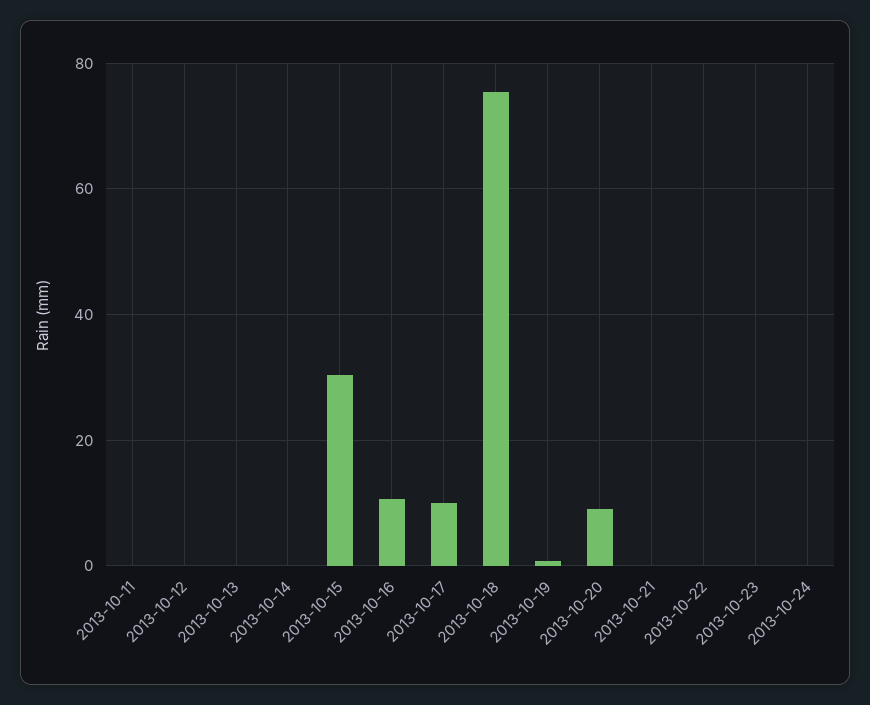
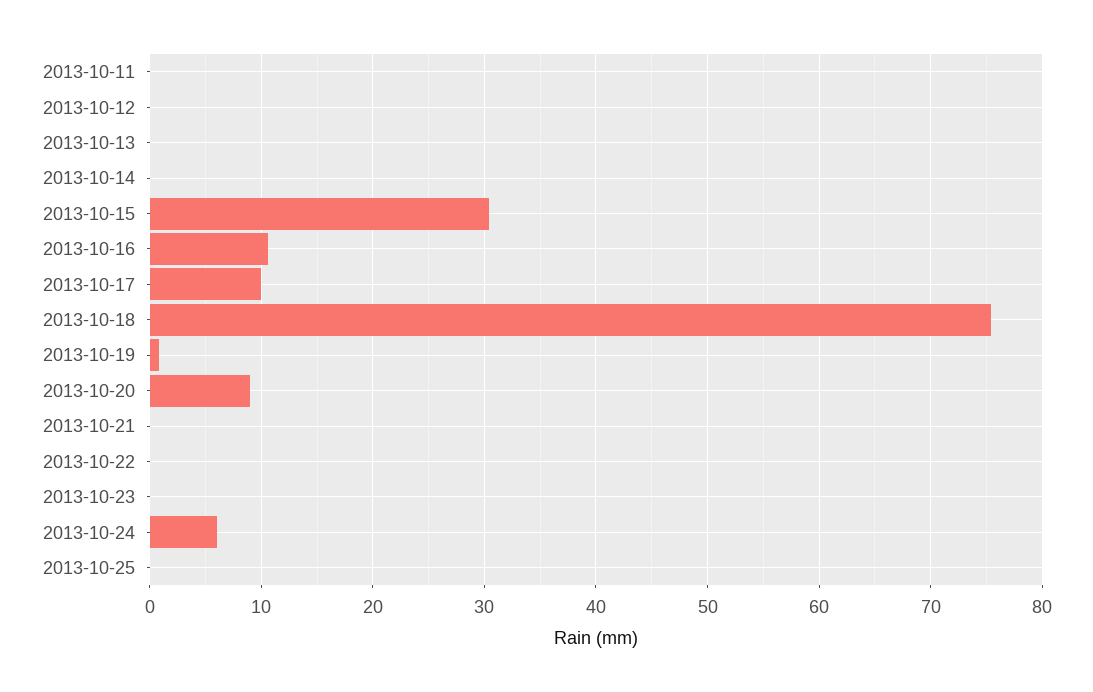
2013-10-24: 0 -> 6
2013-10-25: none -> 0

